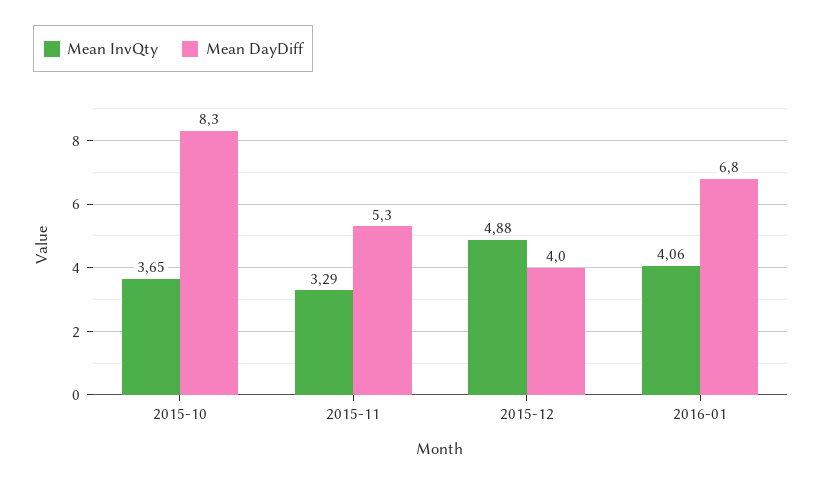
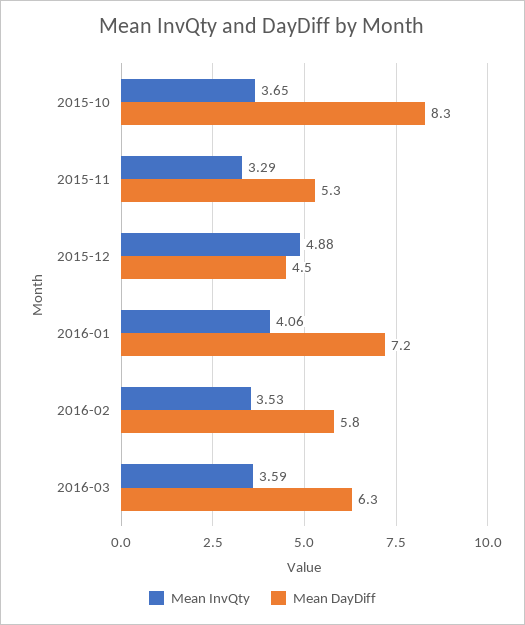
Mean DayDiff, 2015-12: 4 -> 4.5
Mean DayDiff, 2016-01: 6.8 -> 7.2
Mean InvQty, 2016-02: none -> 3.53
Mean DayDiff, 2016-02: none -> 5.8
Mean InvQty, 2016-03: none -> 3.59
Mean DayDiff, 2016-03: none -> 6.3

